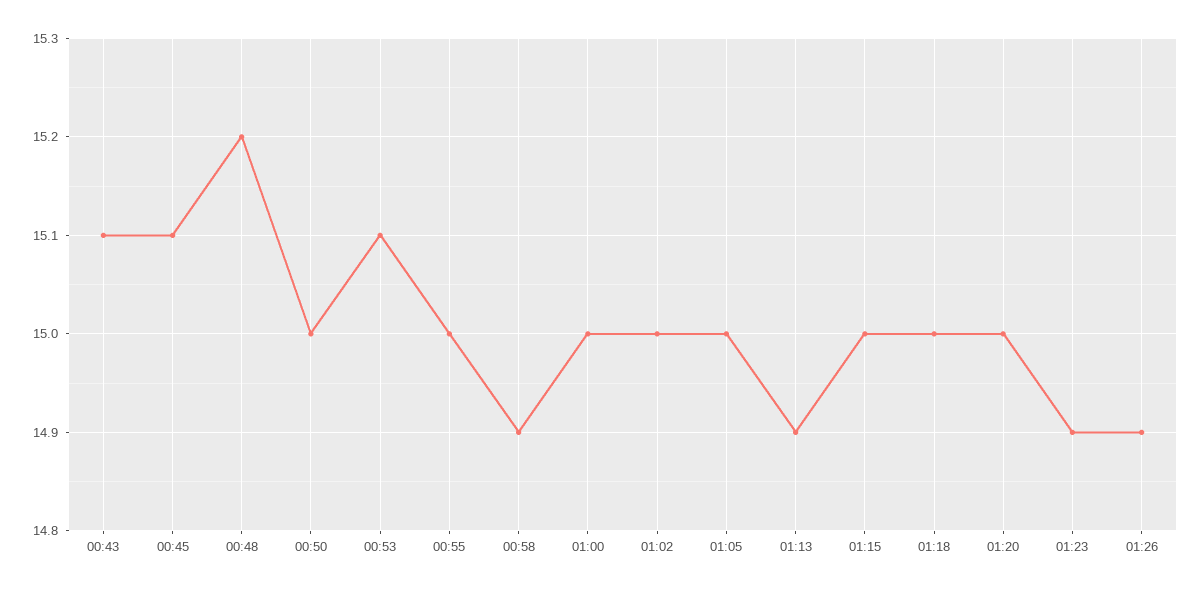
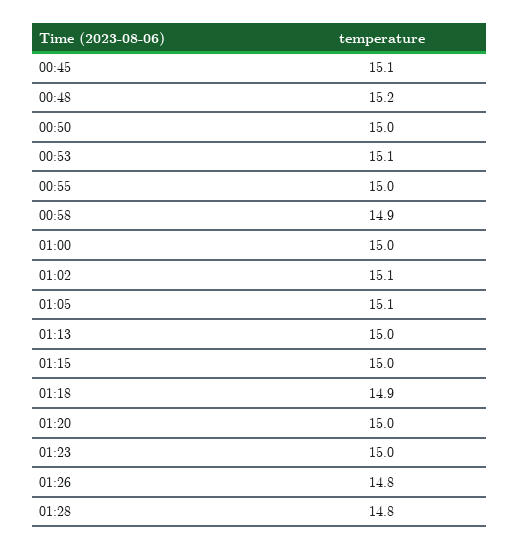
00:43: 15.1 -> none
01:02: 15 -> 15.1
01:05: 15 -> 15.1
01:13: 14.9 -> 15
01:18: 15 -> 14.9
01:23: 14.9 -> 15
01:26: 14.9 -> 14.8
01:28: none -> 14.8

